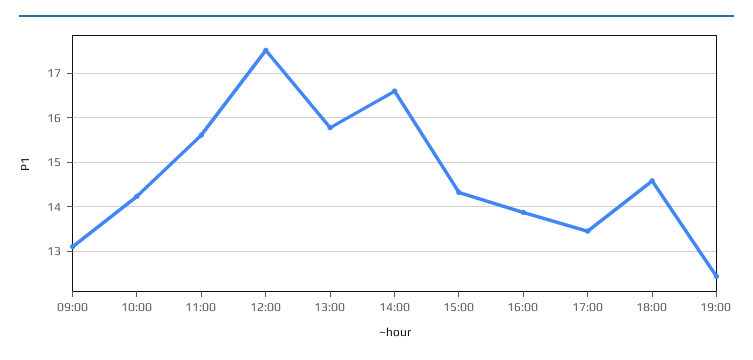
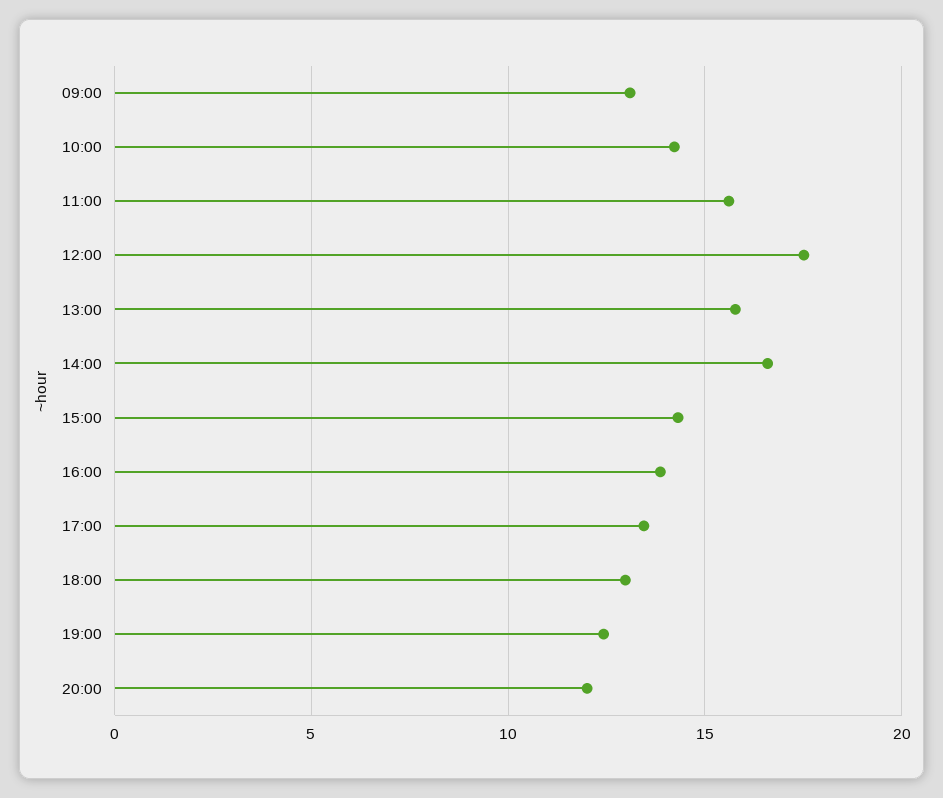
18:00: 14.6 -> 13
20:00: none -> 12

